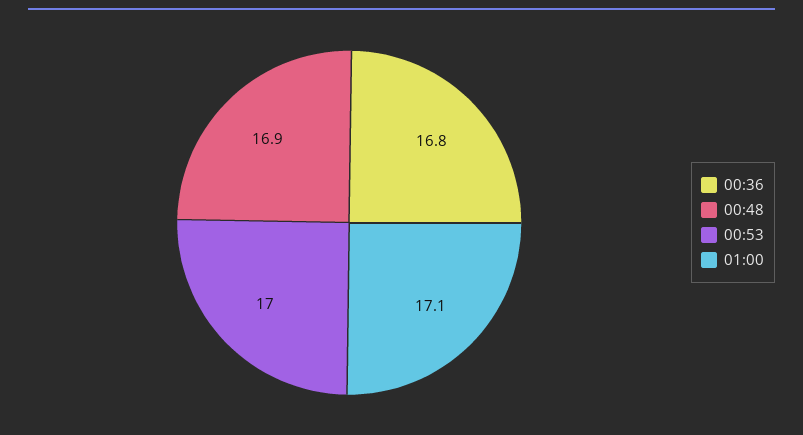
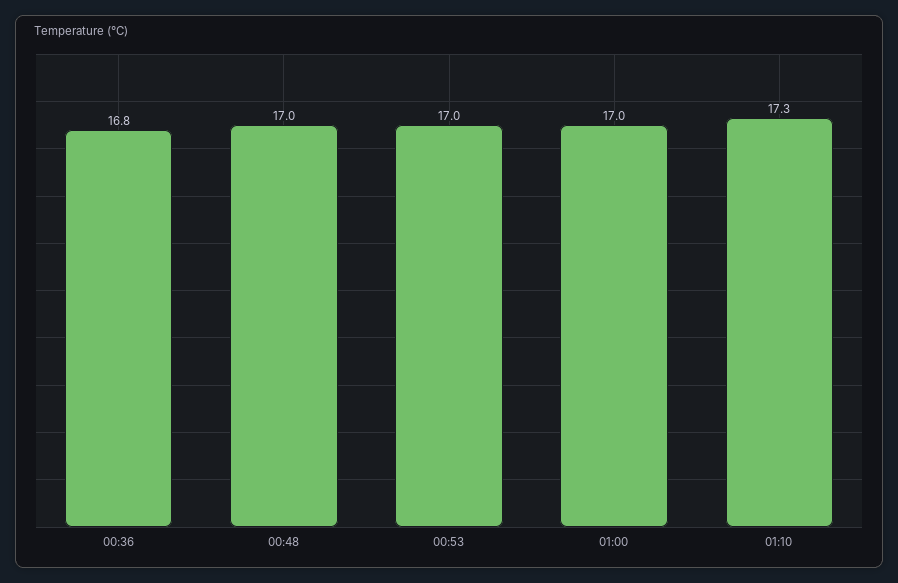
00:48: 16.9 -> 17
01:00: 17.1 -> 17
01:10: none -> 17.3

